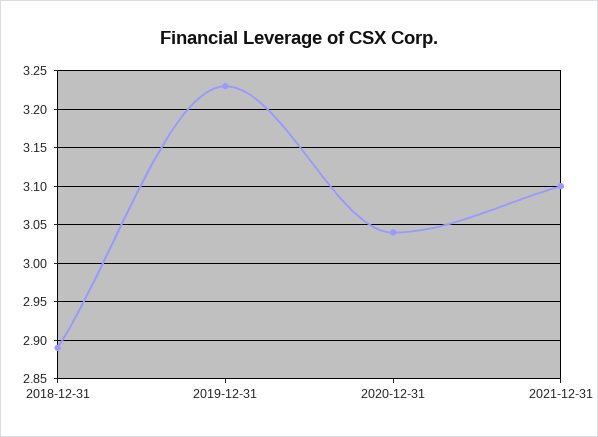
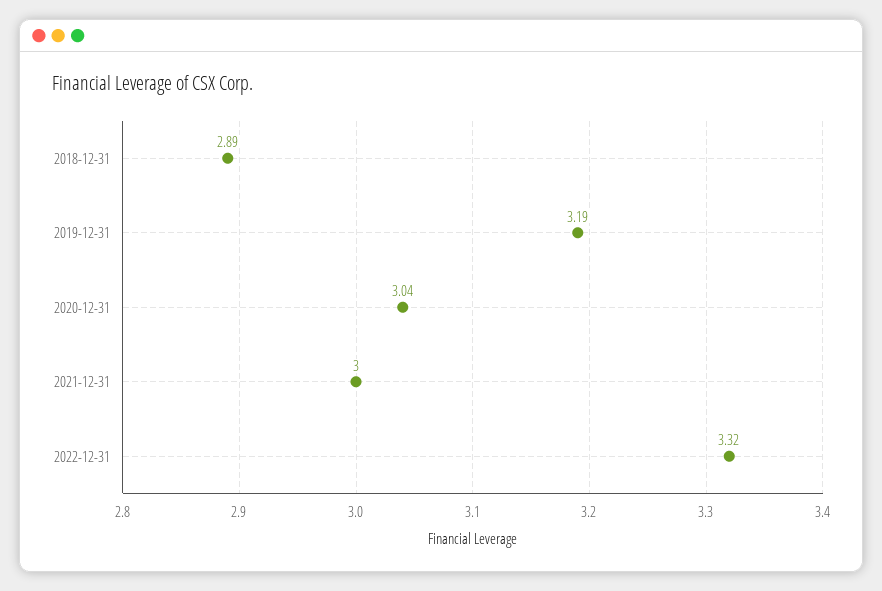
2019-12-31: 3.23 -> 3.19
2021-12-31: 3.1 -> 3
2022-12-31: none -> 3.32

